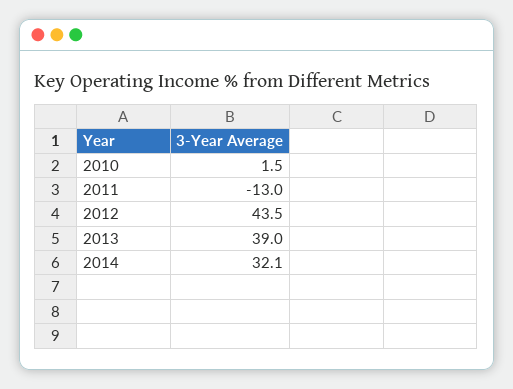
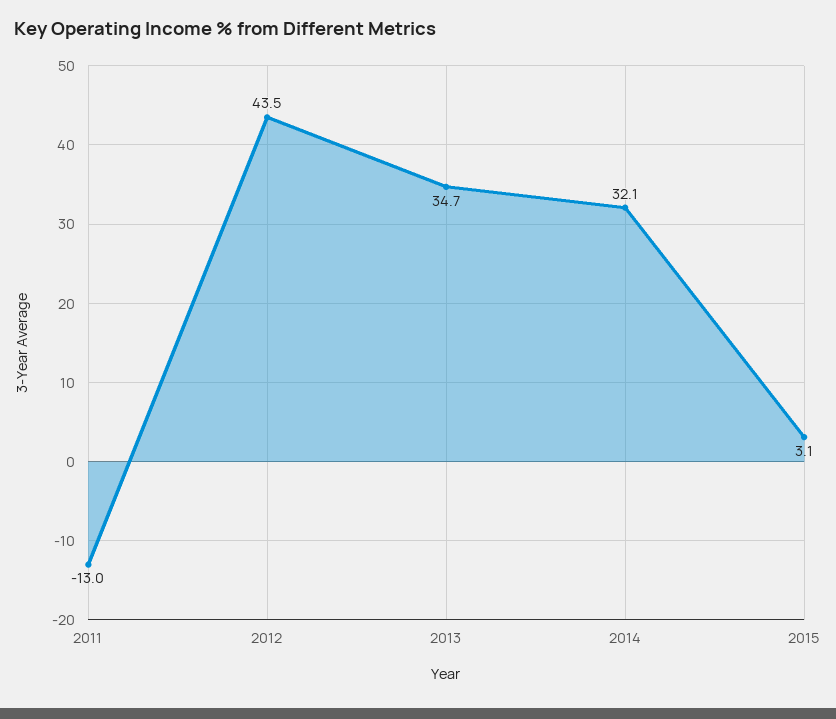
2010: 1.5 -> none
2013: 39 -> 34.7
2015: none -> 3.1

